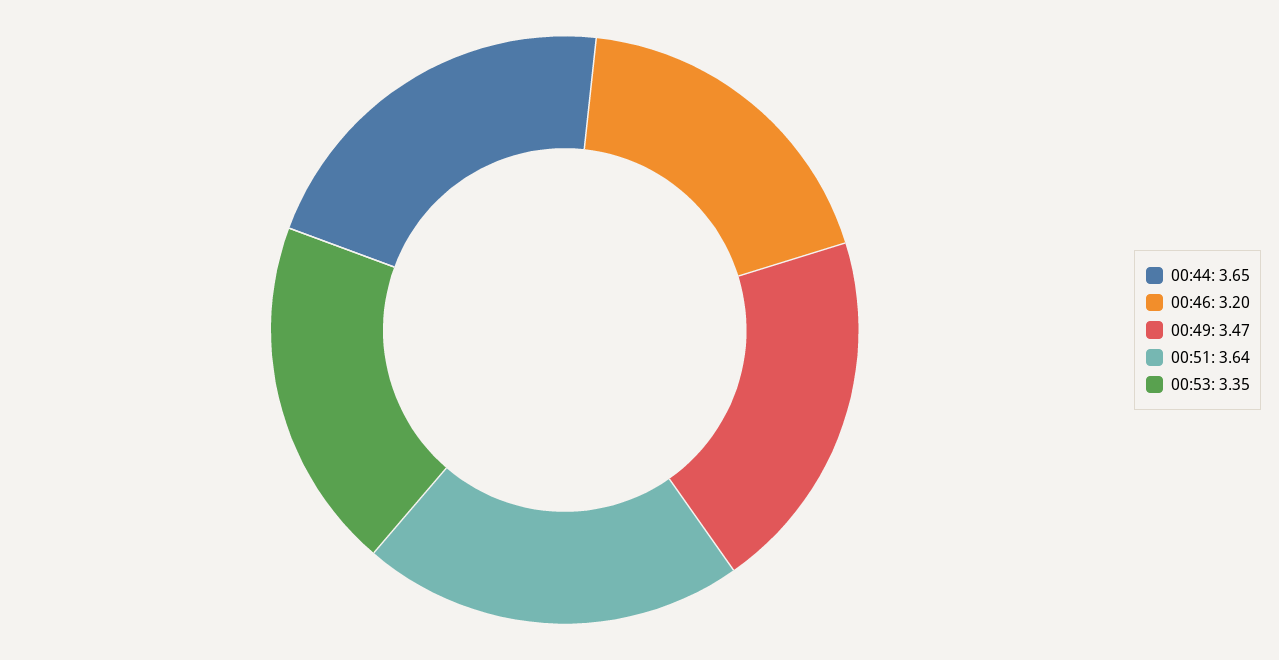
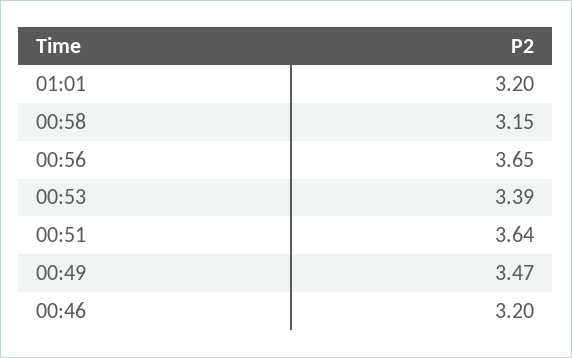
00:44: 3.65 -> none
00:53: 3.35 -> 3.39
01:01: none -> 3.2
00:58: none -> 3.15
00:56: none -> 3.65

